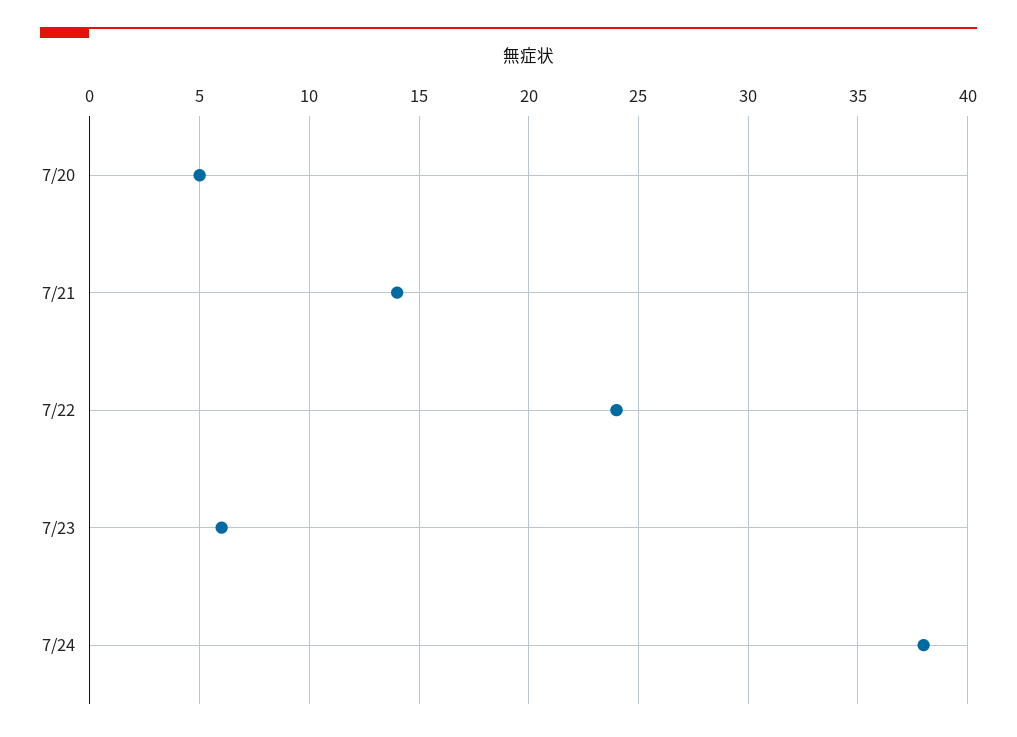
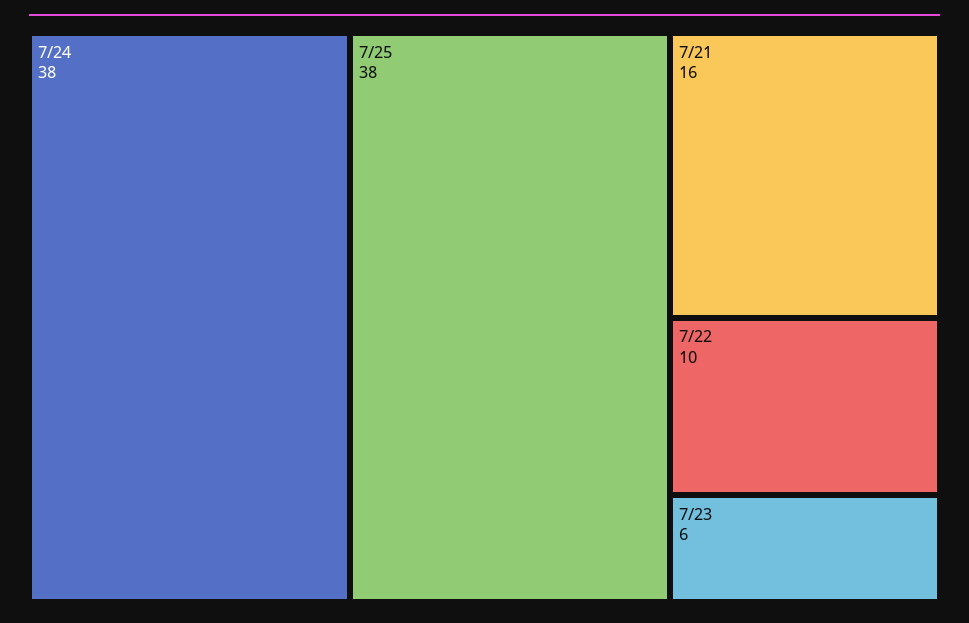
7/20: 5 -> none
7/21: 14 -> 16
7/22: 24 -> 10
7/25: none -> 38

